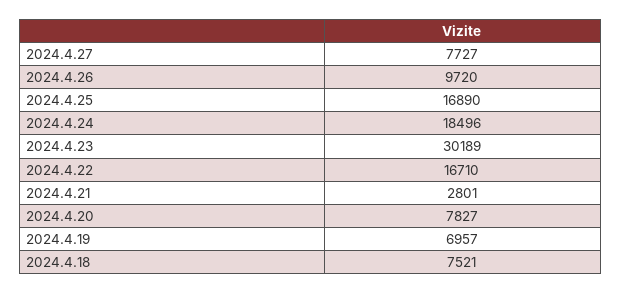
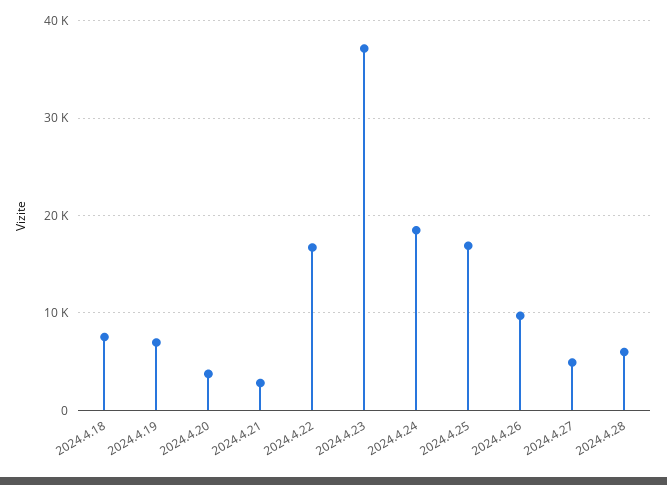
2024.4.27: 7727 -> 5000
2024.4.23: 30189 -> 37000
2024.4.20: 7827 -> 4000
2024.4.28: none -> 6000

